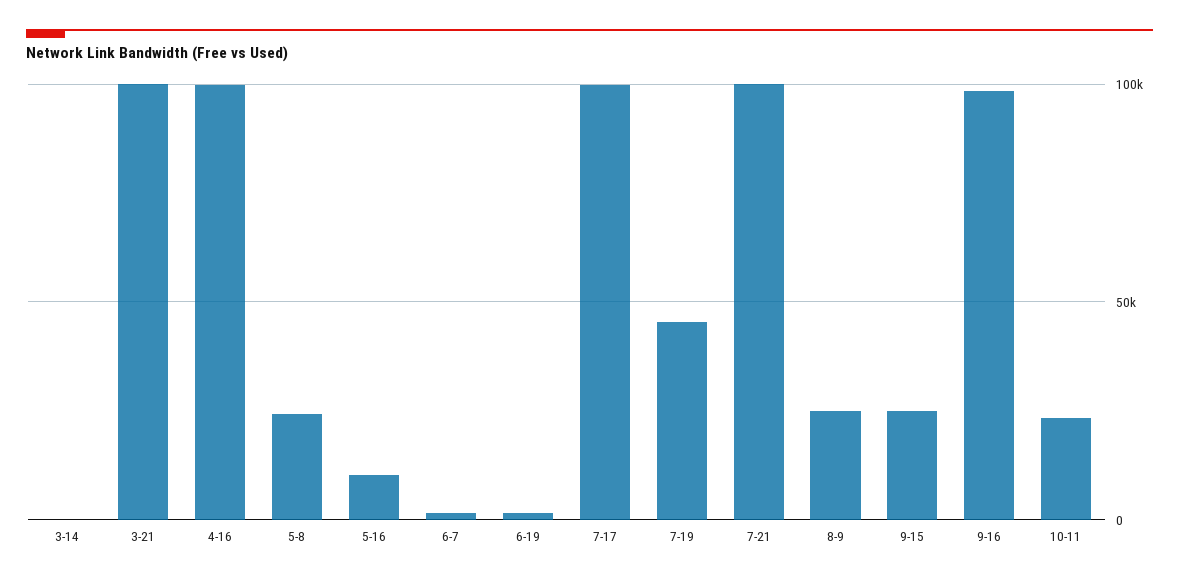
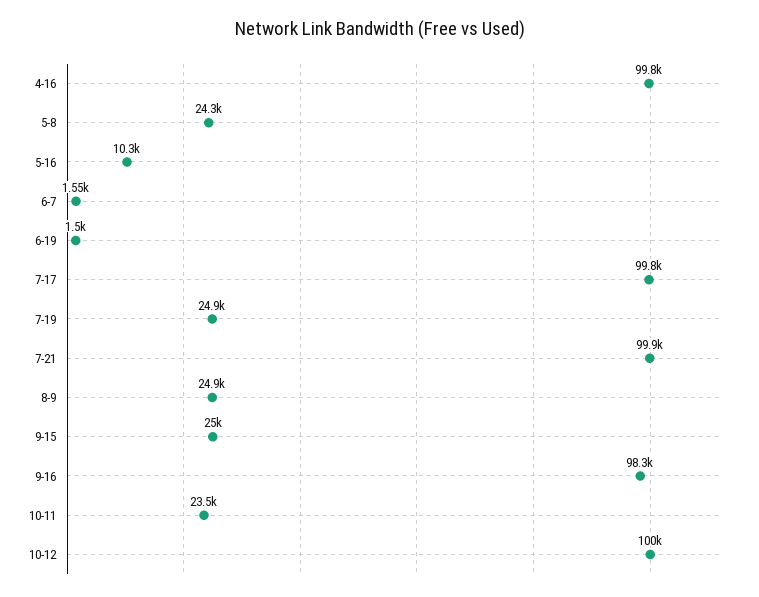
3-14: 0 -> none
3-21: 100000 -> none
7-19: 45000 -> 24900
10-12: none -> 100000

